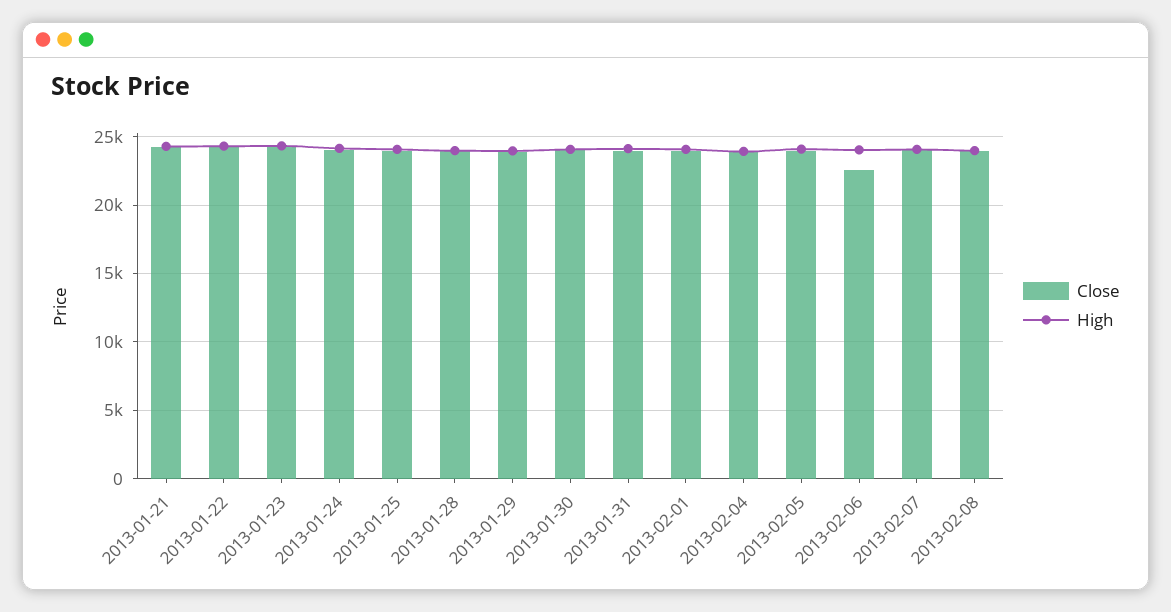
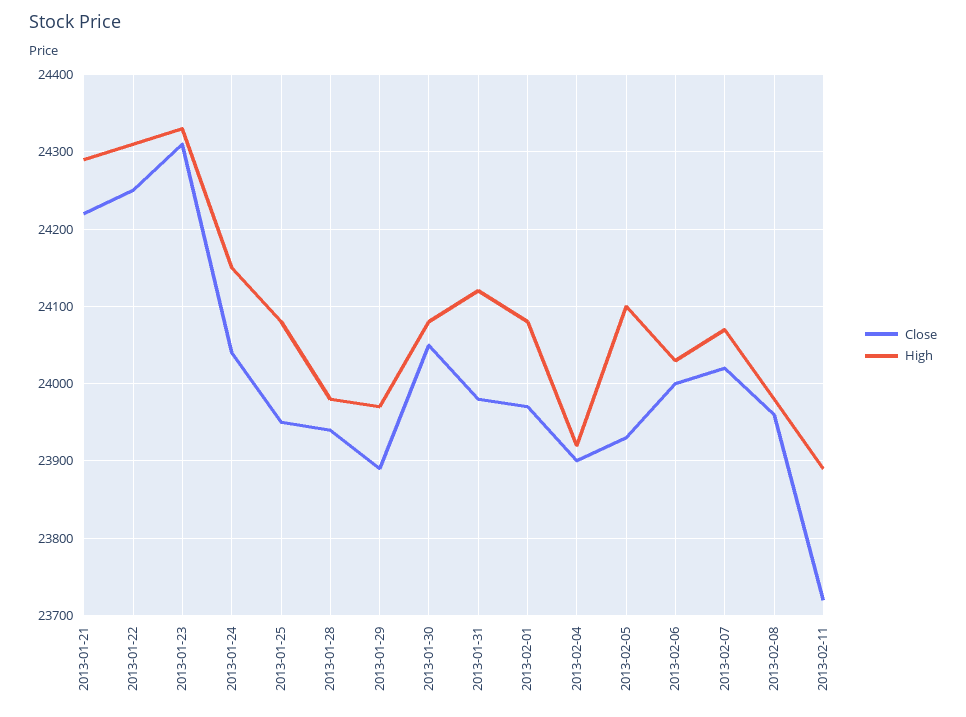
Close, 2013-02-06: 22500 -> 24000
Close, 2013-02-11: none -> 23720
High, 2013-02-11: none -> 23890

